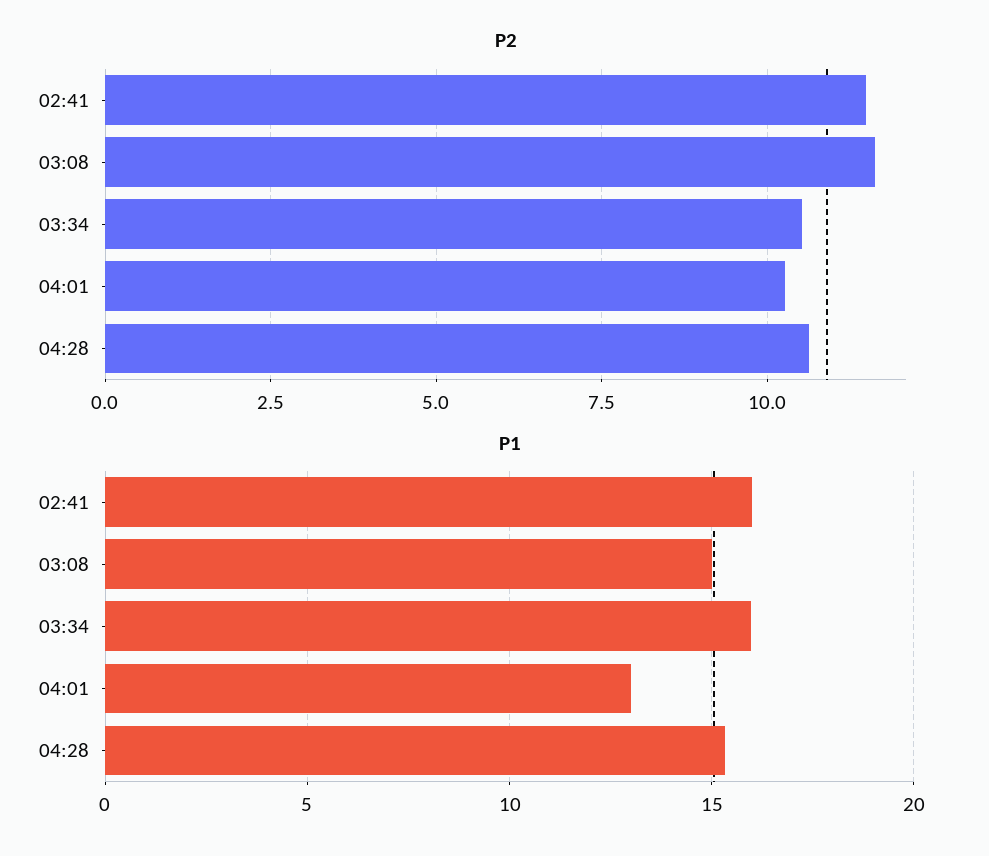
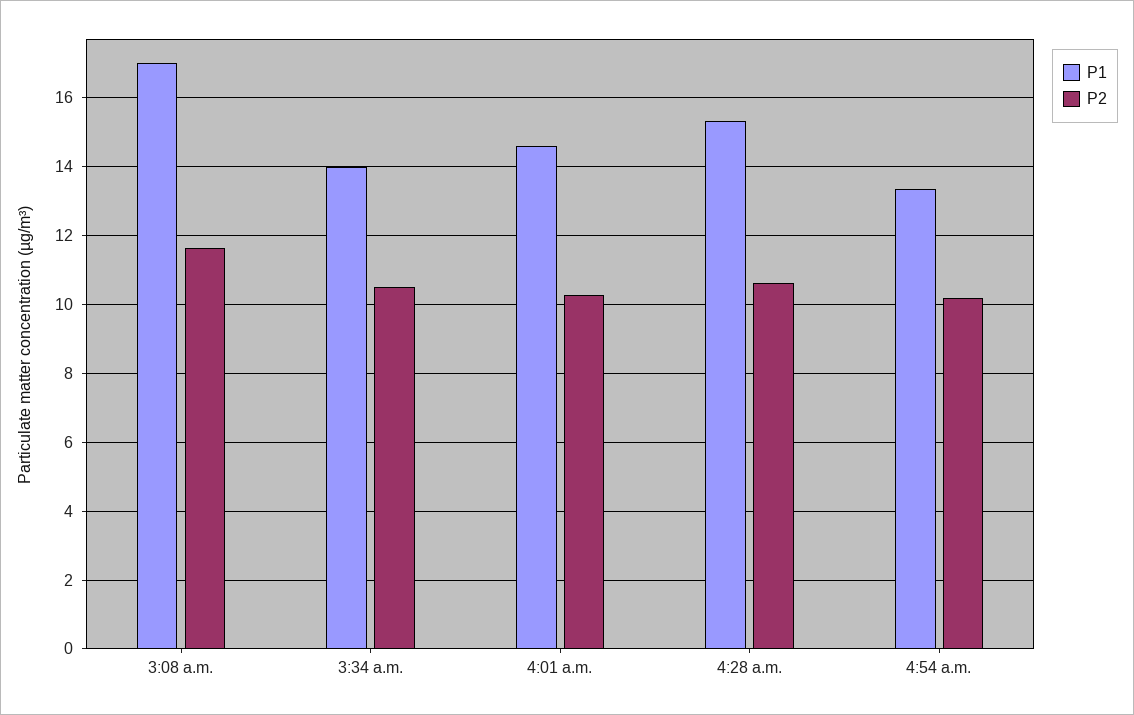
P2, 02:41: 11.5 -> none
P1, 02:41: 16 -> none
P1, 03:08: 15 -> 17
P1, 03:34: 16 -> 14
P1, 04:01: 13 -> 14.6
P1, 4:54 a.m.: none -> 13.4
P2, 4:54 a.m.: none -> 10.2

